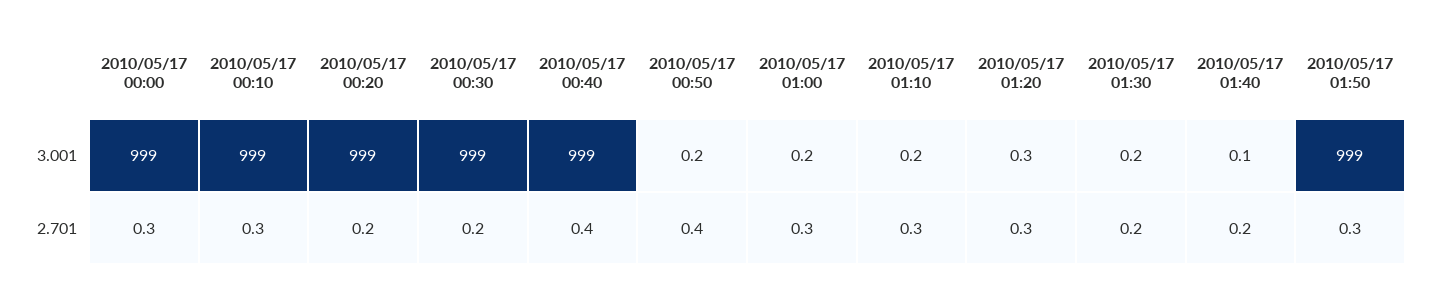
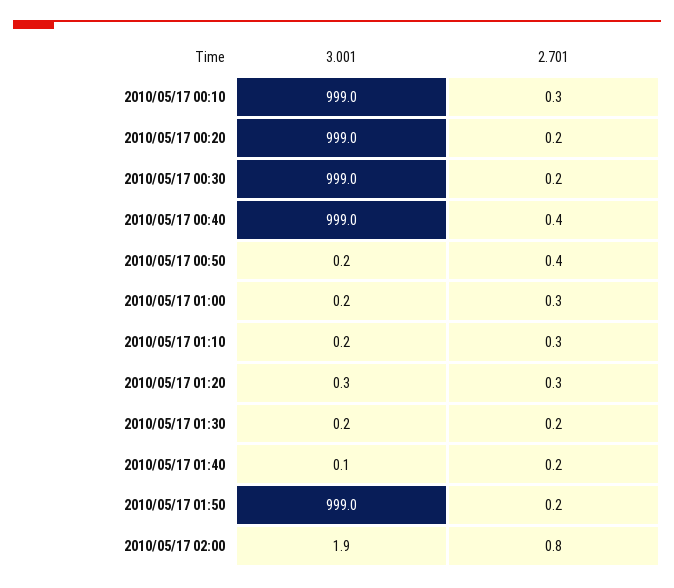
2010/05/17 00:00, 3.001: 999 -> none
2010/05/17 00:00, 2.701: 0.3 -> none
2010/05/17 01:50, 2.701: 0.3 -> 0.2
2010/05/17 02:00, 3.001: none -> 1.9
2010/05/17 02:00, 2.701: none -> 0.8

